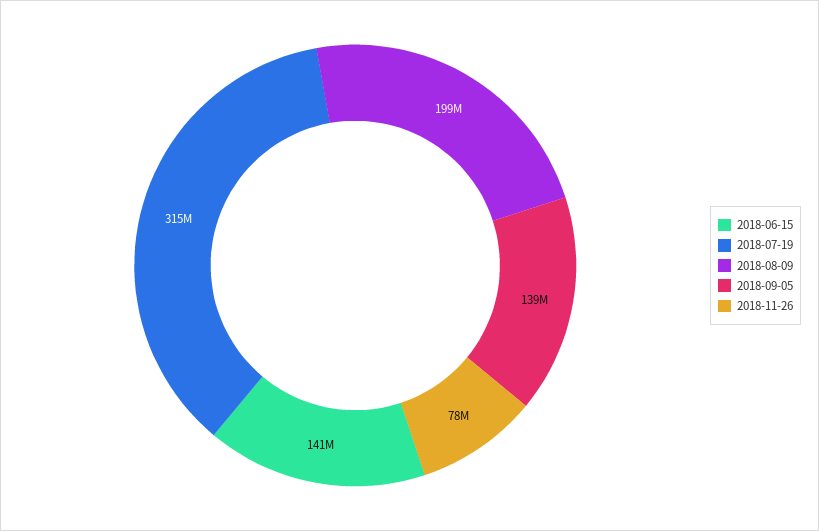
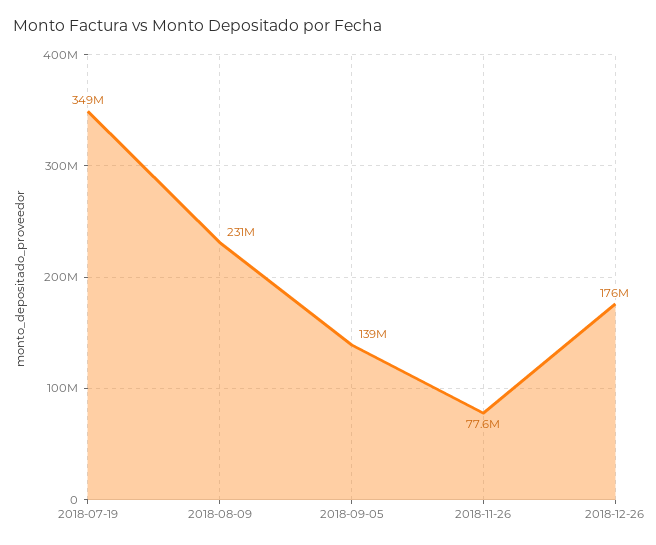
2018-06-15: 141000000 -> none
2018-07-19: 315000000 -> 349000000
2018-08-09: 199000000 -> 231000000
2018-12-26: none -> 176000000

